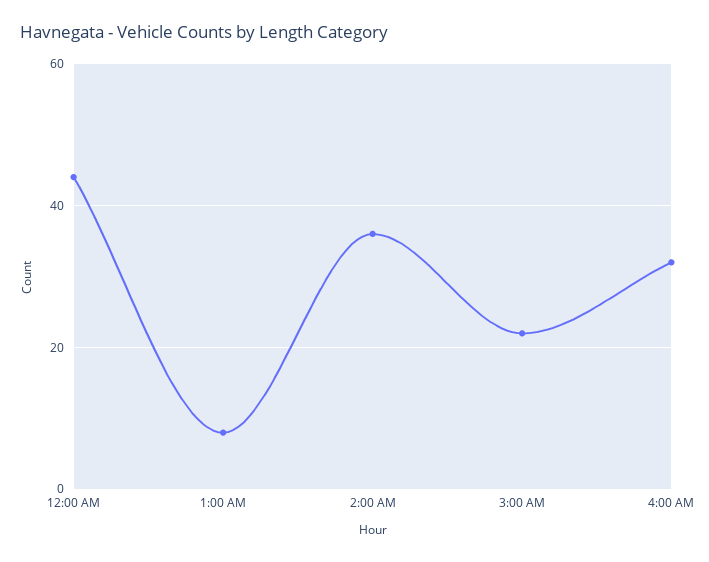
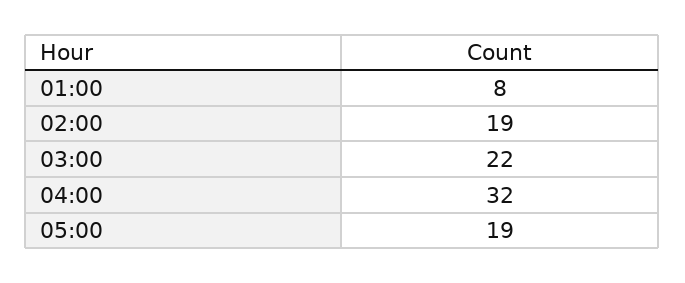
12:00 AM: 45 -> none
2:00 AM: 35 -> 19
05:00: none -> 19

